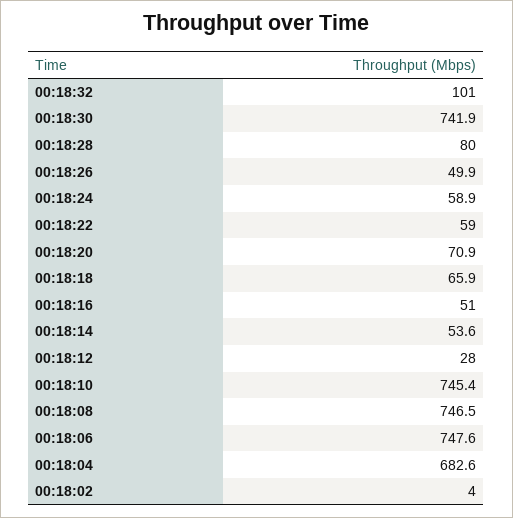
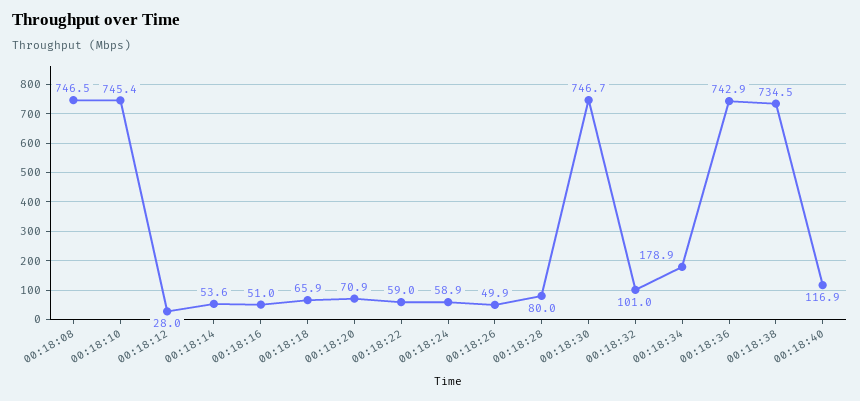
00:18:30: 741.9 -> 746.7
00:18:06: 747.6 -> none
00:18:04: 682.6 -> none
00:18:02: 4 -> none
00:18:34: none -> 178.9
00:18:36: none -> 742.9
00:18:38: none -> 734.5
00:18:40: none -> 116.9

